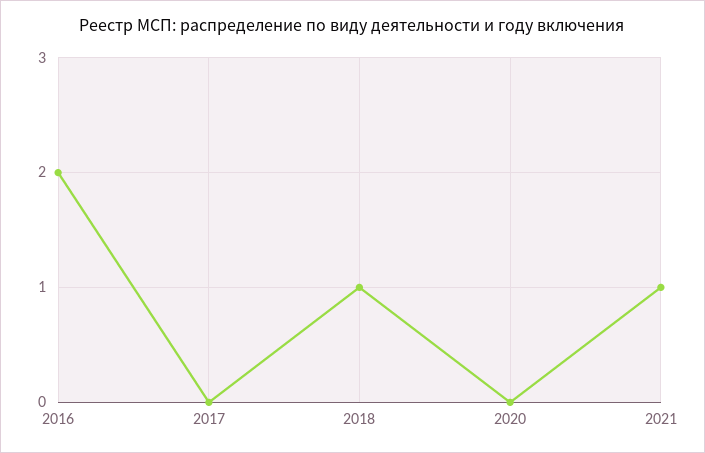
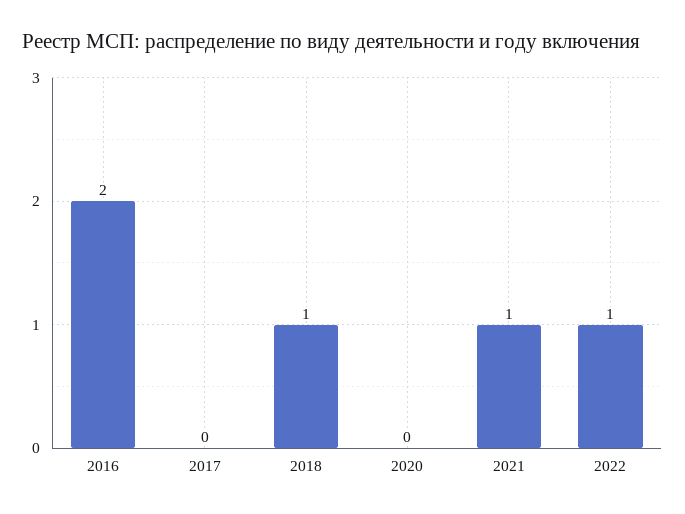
2022: none -> 1

